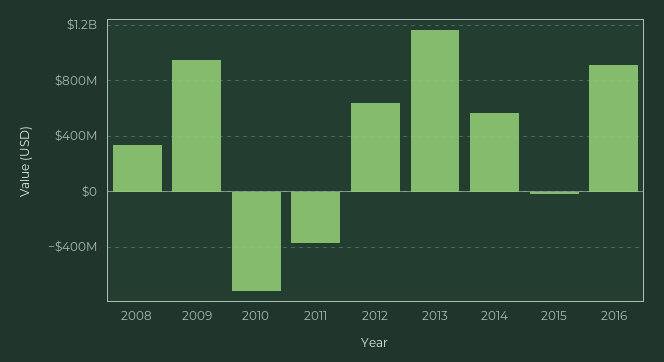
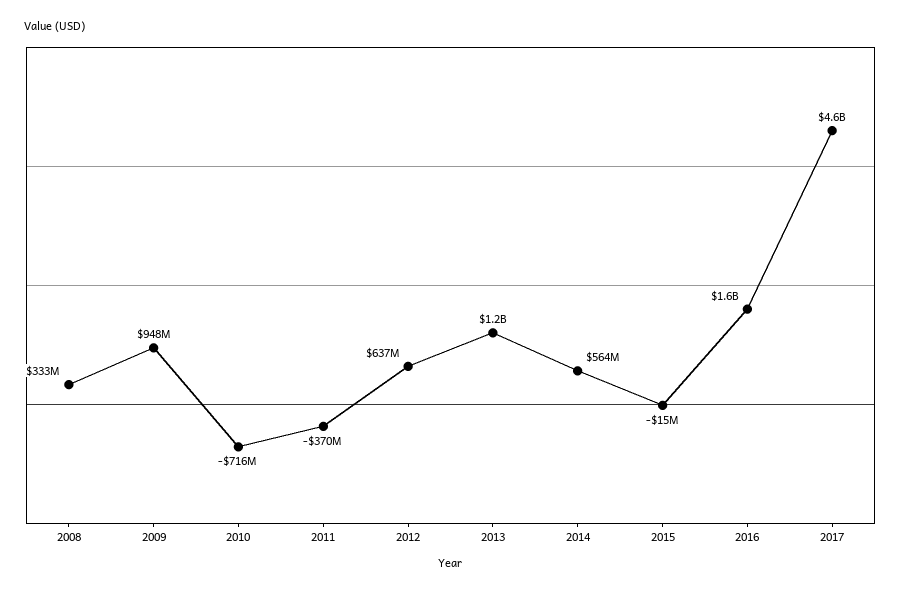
2016: 900000000 -> 1600000000
2017: none -> 4600000000

